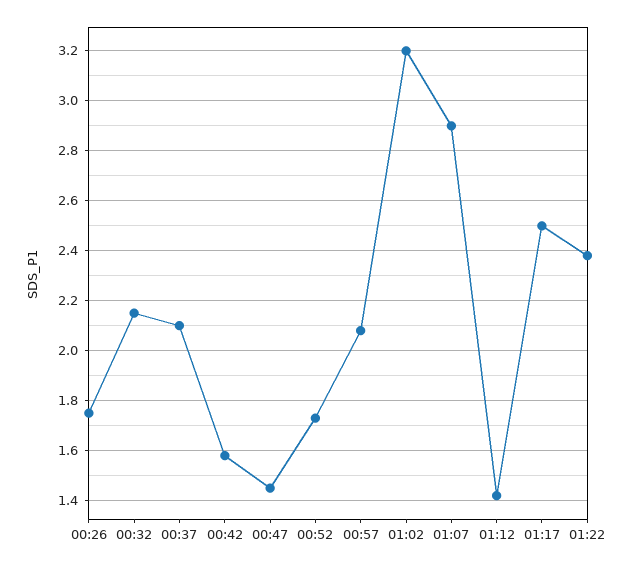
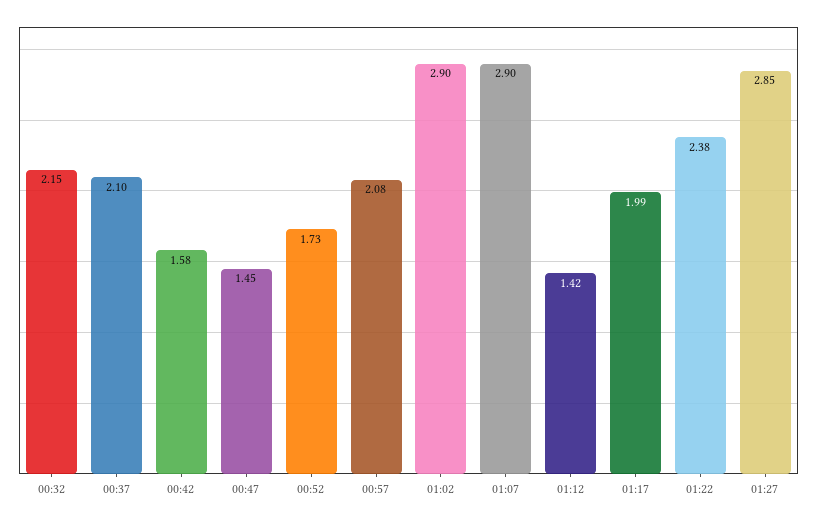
00:26: 1.75 -> none
01:02: 3.2 -> 2.9
01:17: 2.5 -> 1.99
01:27: none -> 2.85

